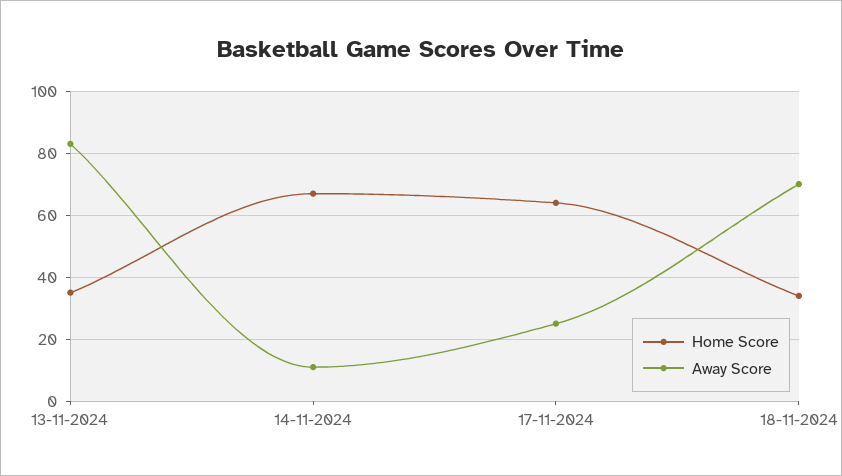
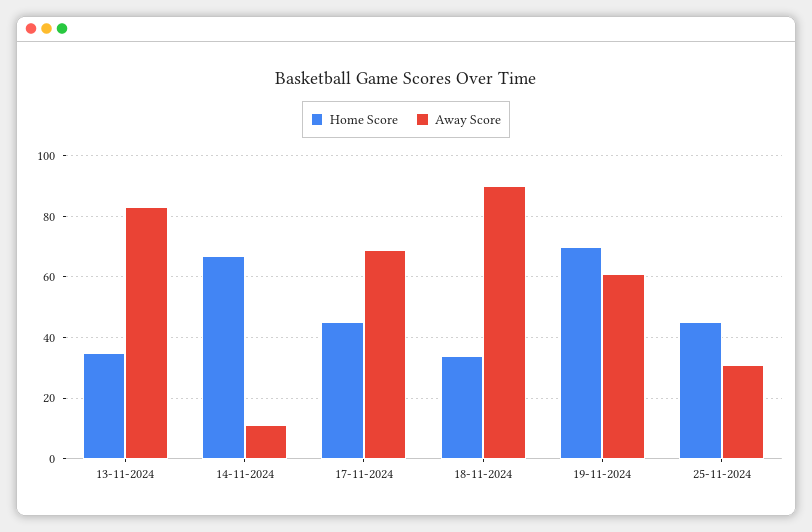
Home Score, 17-11-2024: 65 -> 45
Away Score, 17-11-2024: 25 -> 70
Away Score, 18-11-2024: 70 -> 90
Home Score, 19-11-2024: none -> 70
Away Score, 19-11-2024: none -> 60
Home Score, 25-11-2024: none -> 45
Away Score, 25-11-2024: none -> 30

